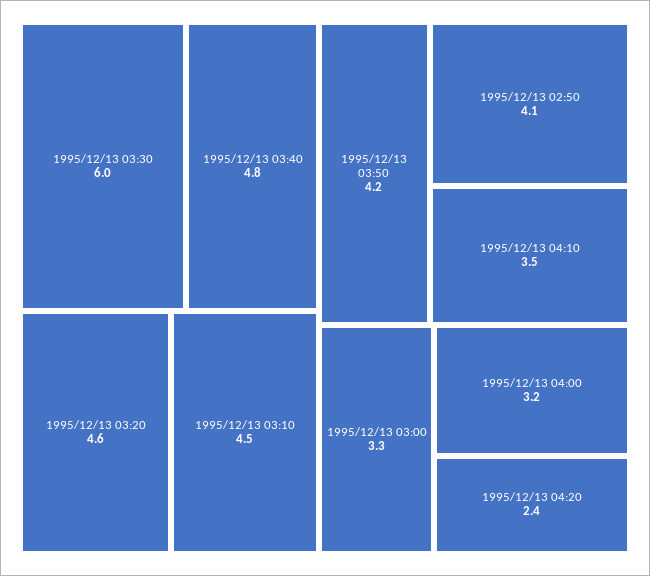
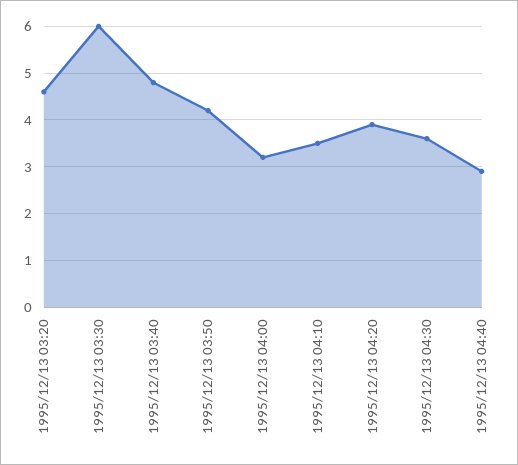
1995/12/13 03:10: 4.5 -> none
1995/12/13 02:50: 4.1 -> none
1995/12/13 03:00: 3.3 -> none
1995/12/13 04:20: 2.4 -> 4
1995/12/13 04:30: none -> 3.5
1995/12/13 04:40: none -> 3

